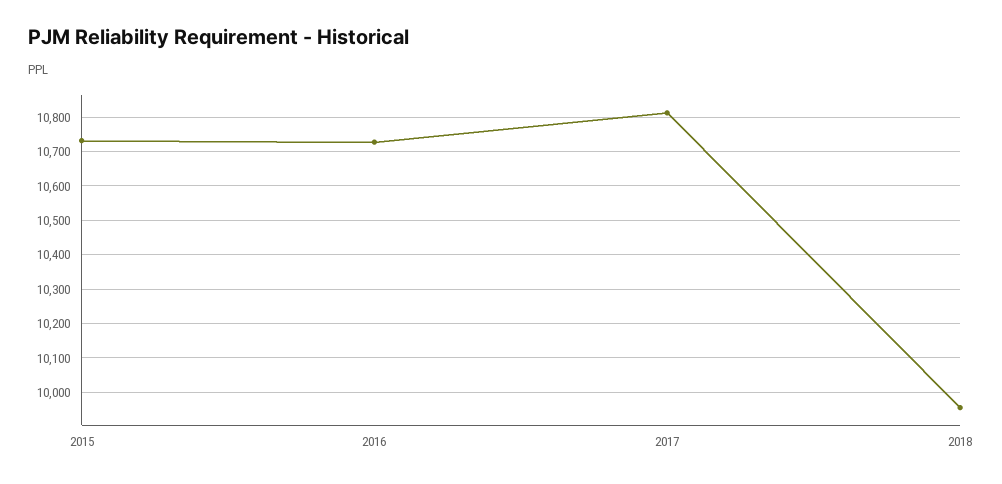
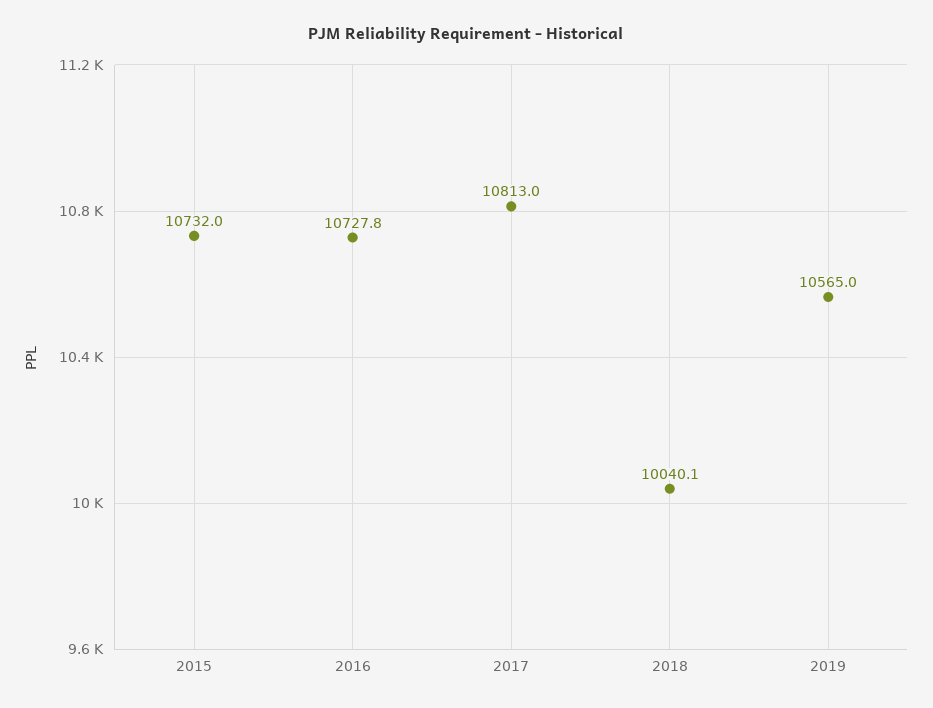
2018: 9960 -> 10040.1
2019: none -> 10565

